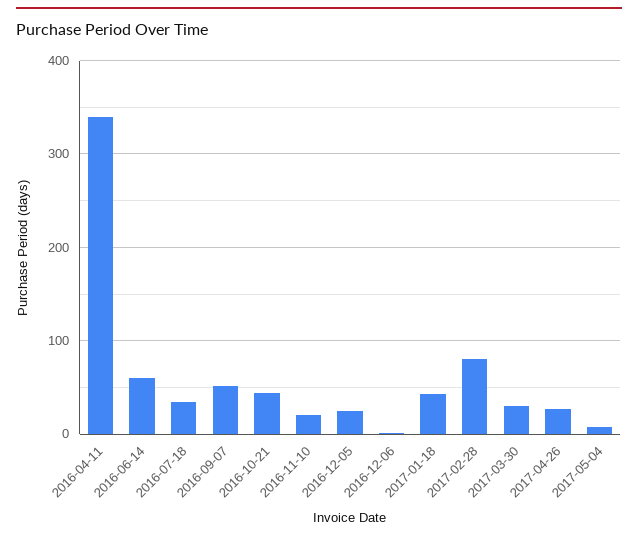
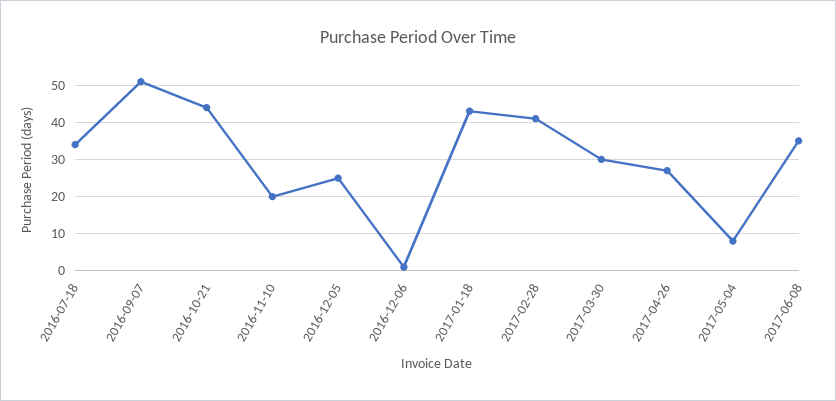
2016-04-11: 340 -> none
2016-06-14: 60 -> none
2017-02-28: 80 -> 40
2017-06-08: none -> 35

